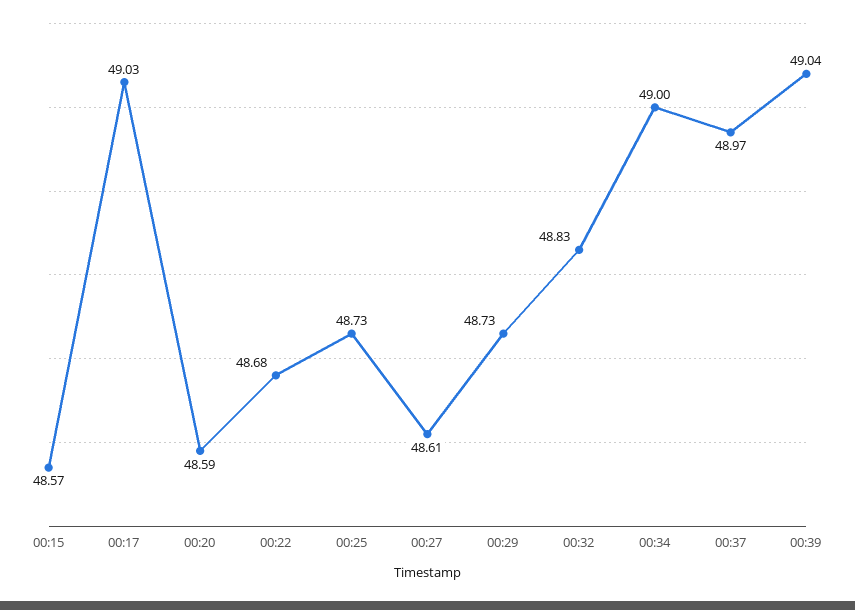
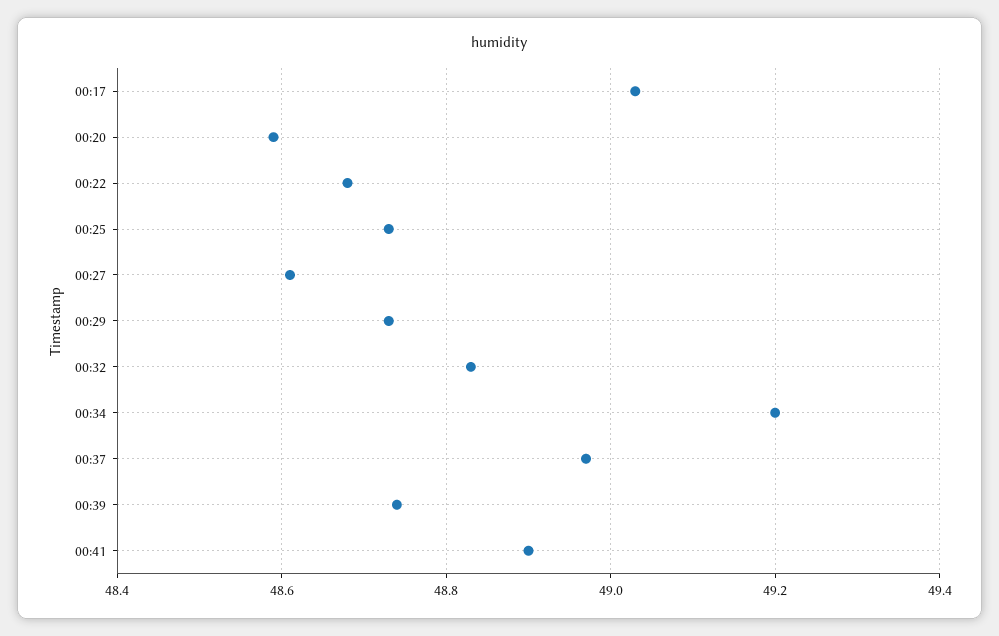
00:15: 48.57 -> none
00:34: 49 -> 49.2
00:39: 49.04 -> 48.75
00:41: none -> 48.9

